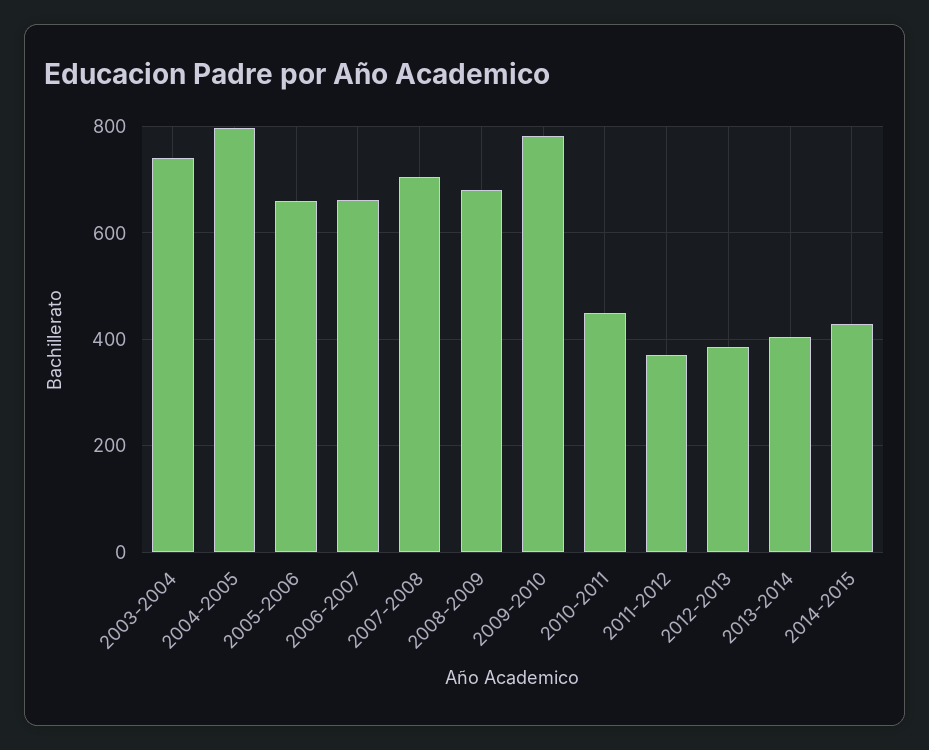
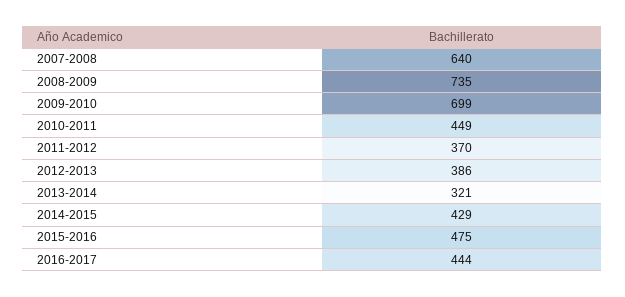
2003-2004: 740 -> none
2004-2005: 800 -> none
2005-2006: 660 -> none
2006-2007: 660 -> none
2007-2008: 700 -> 640
2008-2009: 680 -> 735
2009-2010: 780 -> 699
2013-2014: 400 -> 321
2015-2016: none -> 475
2016-2017: none -> 444

